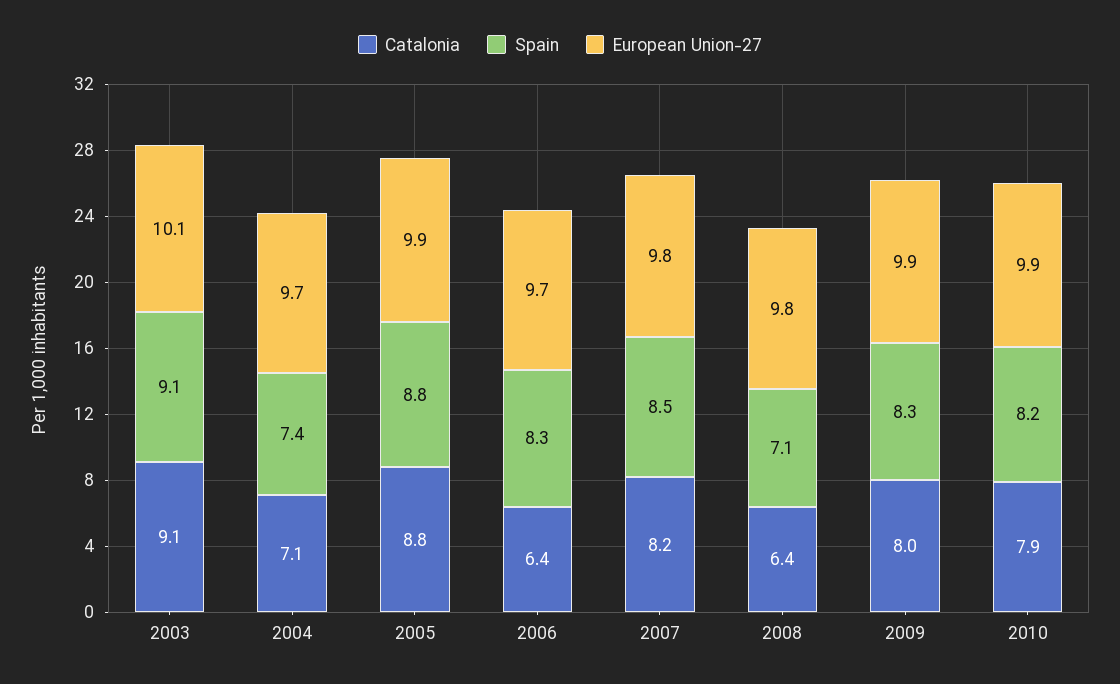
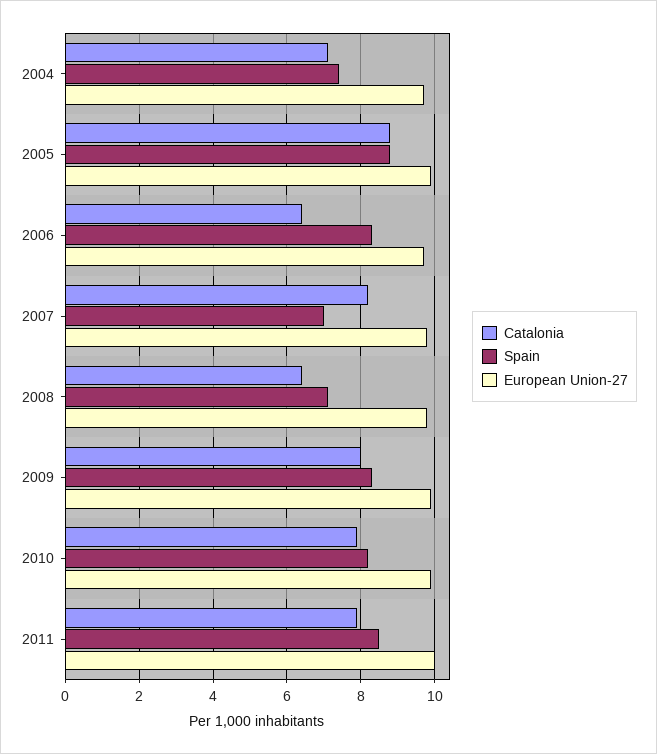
Catalonia, 2003: 9.1 -> none
Spain, 2003: 9.1 -> none
European Union-27, 2003: 10.1 -> none
Spain, 2007: 8.5 -> 7
Catalonia, 2011: none -> 8
Spain, 2011: none -> 8.5
European Union-27, 2011: none -> 10

